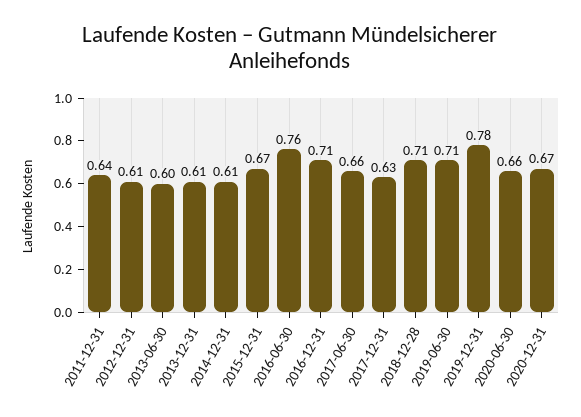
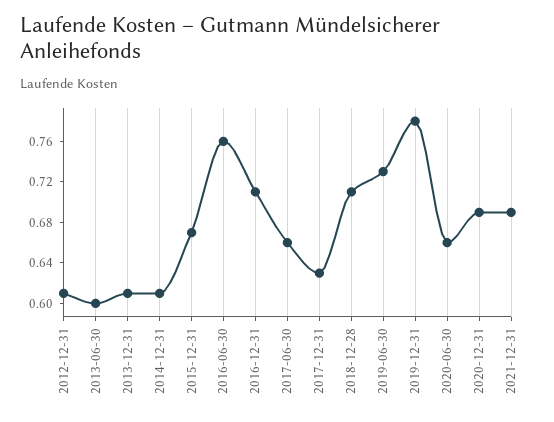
2011-12-31: 0.64 -> none
2019-06-30: 0.71 -> 0.73
2020-12-31: 0.67 -> 0.69
2021-12-31: none -> 0.69

